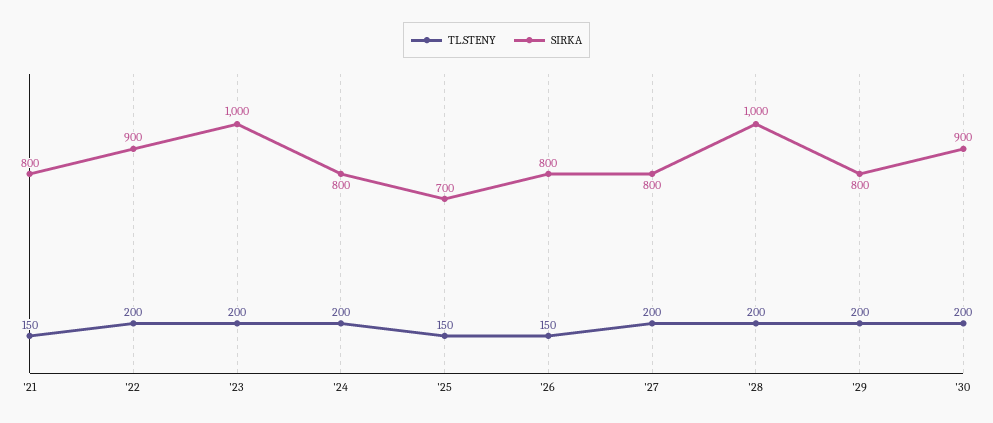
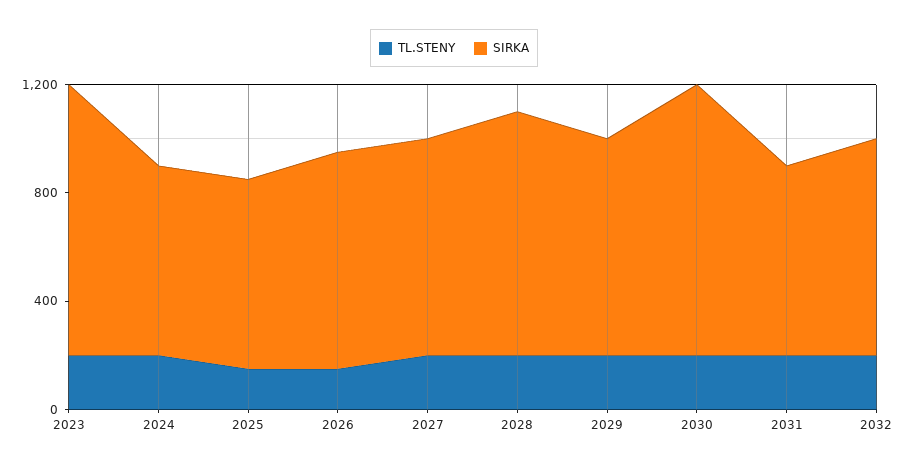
TL.STENY, '21: 150 -> none
SIRKA, '21: 800 -> none
TL.STENY, '22: 200 -> none
SIRKA, '22: 900 -> none
SIRKA, '24: 800 -> 700
SIRKA, '28: 1000 -> 900
SIRKA, '30: 900 -> 1000
TL.STENY, 2031: none -> 200
SIRKA, 2031: none -> 700
TL.STENY, 2032: none -> 200
SIRKA, 2032: none -> 800

